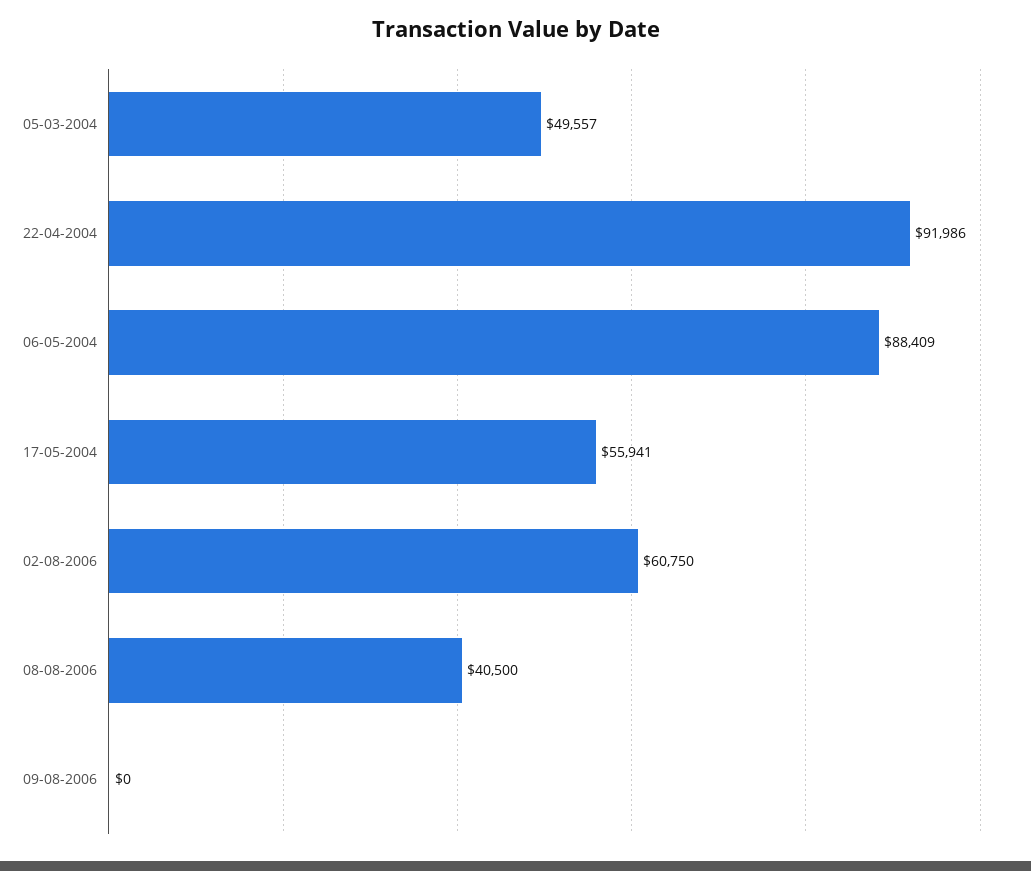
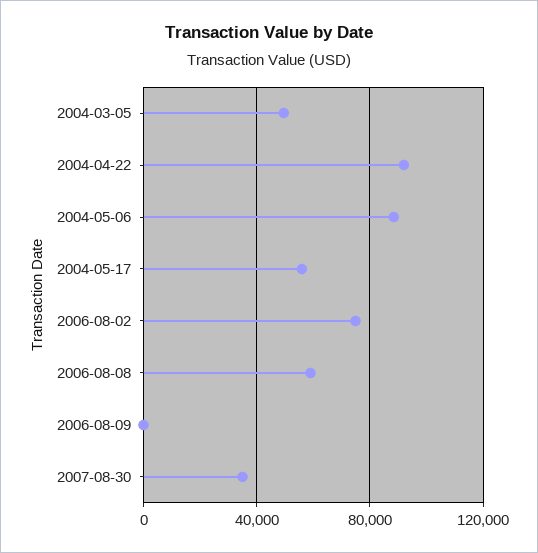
02-08-2006: 60750 -> 75000
08-08-2006: 40500 -> 60000
2007-08-30: none -> 35000

